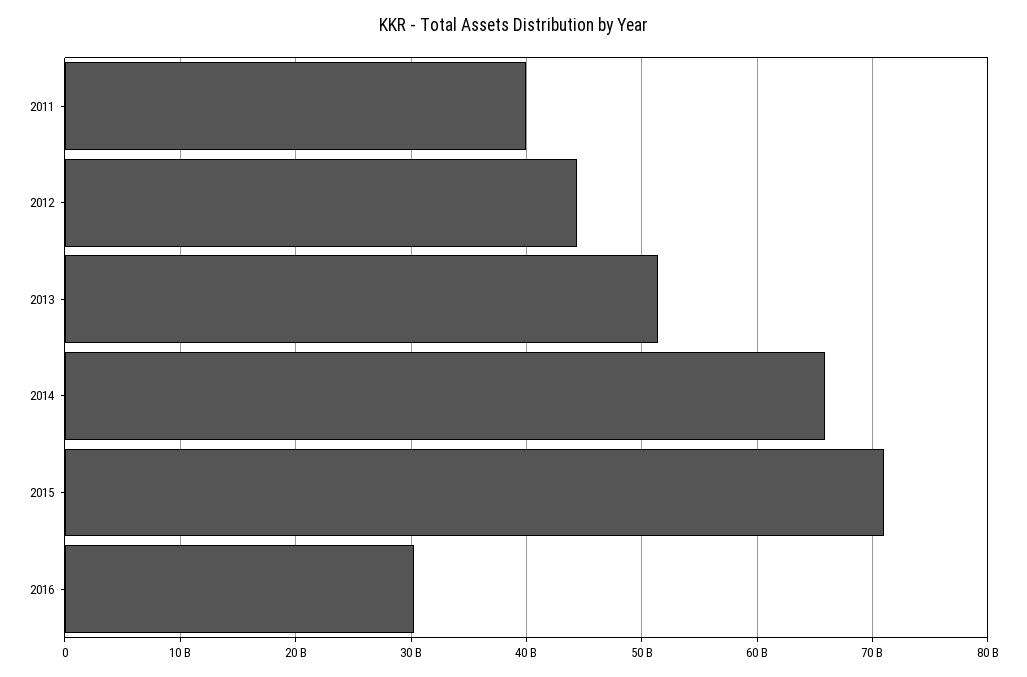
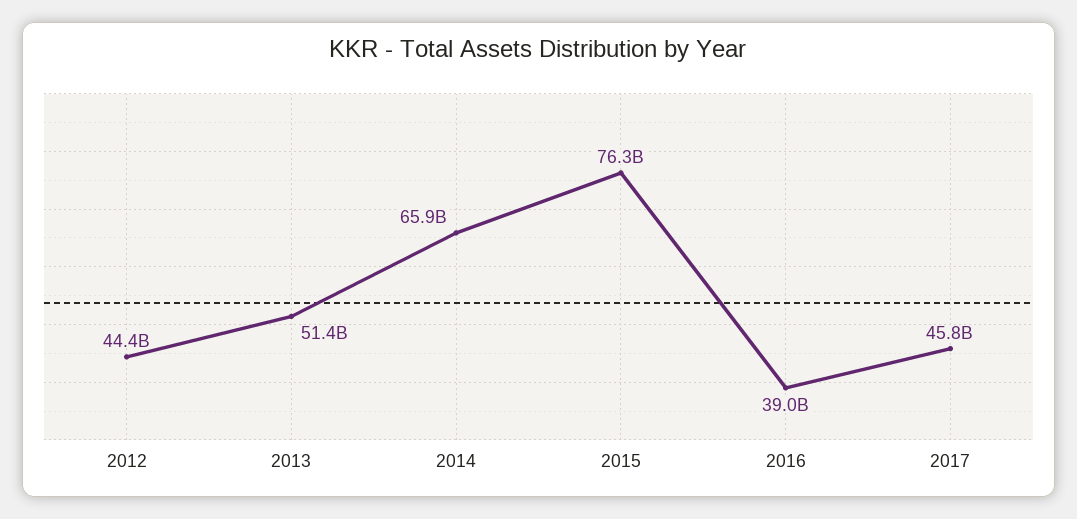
2011: 40000000000 -> none
2015: 71000000000 -> 76300000000
2016: 30000000000 -> 39000000000
2017: none -> 45800000000

